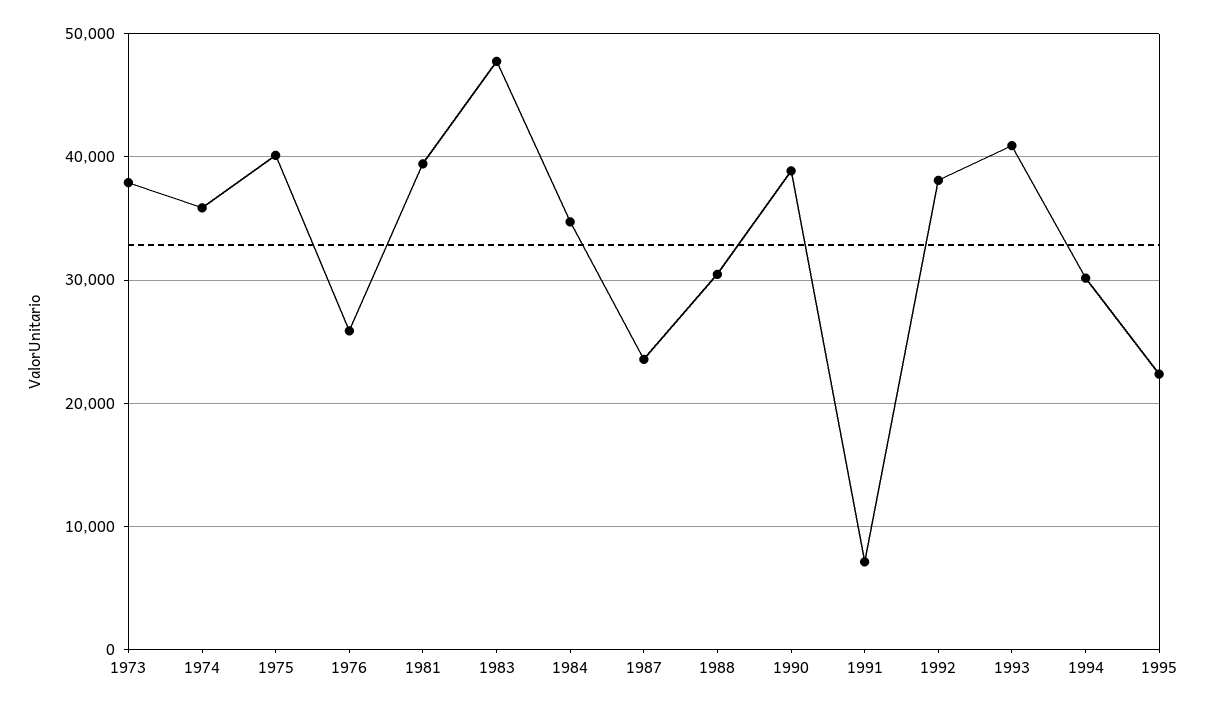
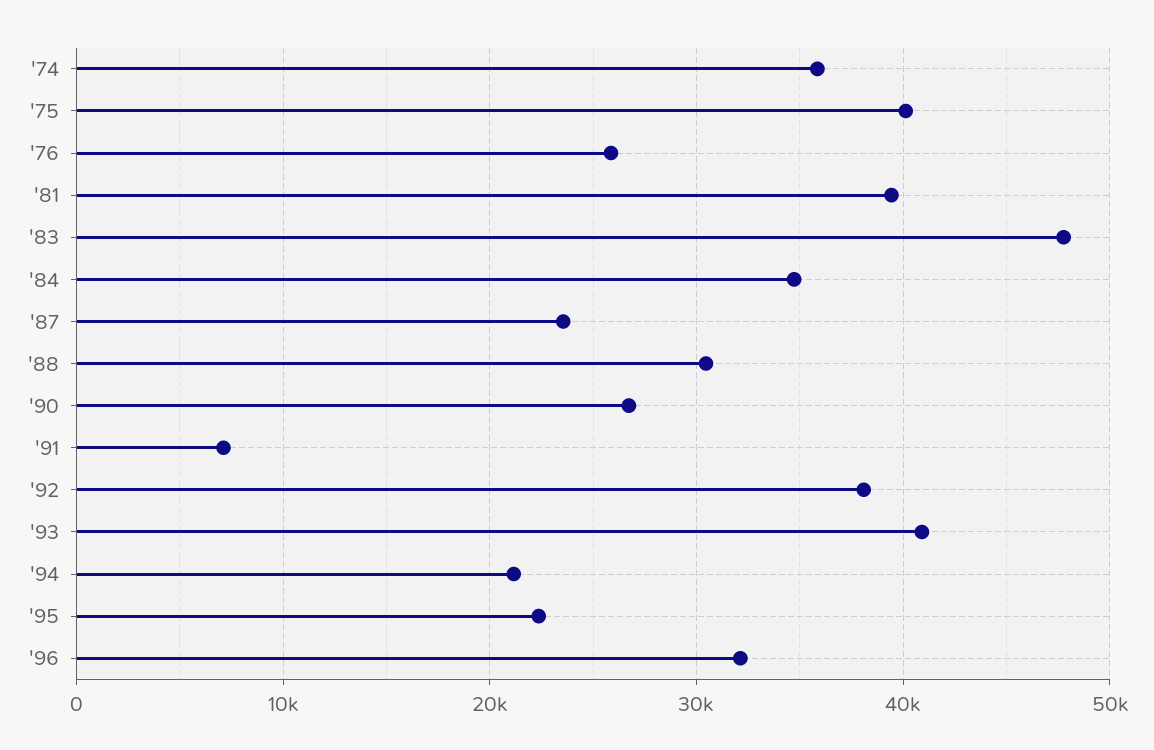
1973: 38000 -> none
1990: 39000 -> 27000
1994: 30000 -> 21000
'96: none -> 32000

